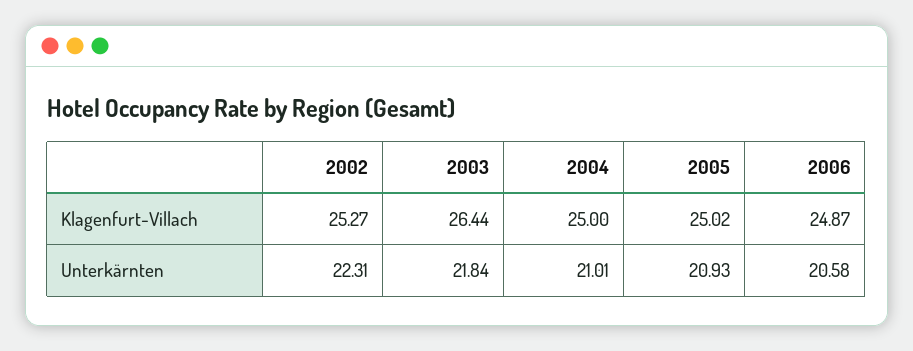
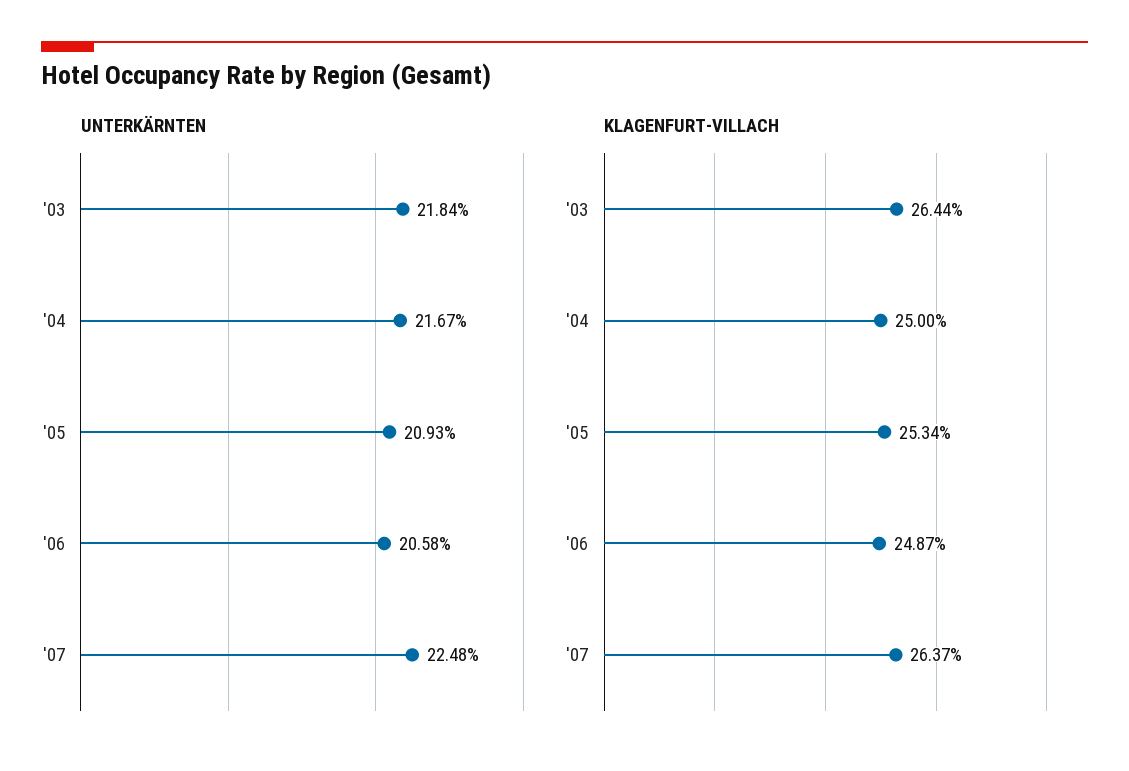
Klagenfurt-Villach, 2002: 25.27 -> none
Klagenfurt-Villach, 2005: 25.02 -> 25.34
Unterkärnten, 2002: 22.31 -> none
Unterkärnten, 2004: 21.01 -> 21.67
Unterkärnten, '07: none -> 22.48
Klagenfurt-Villach, '07: none -> 26.37

